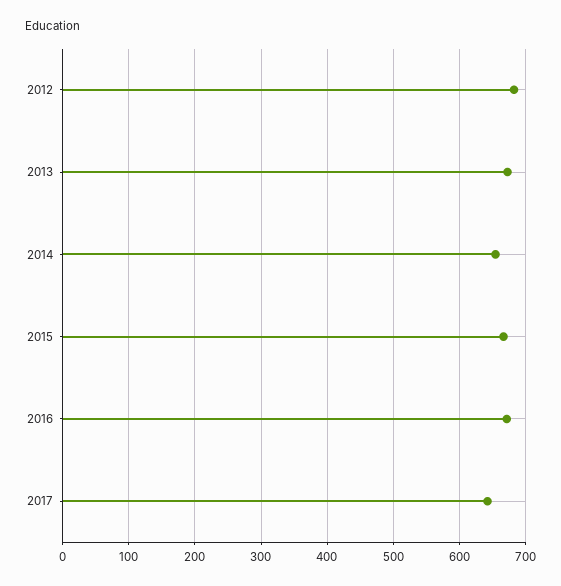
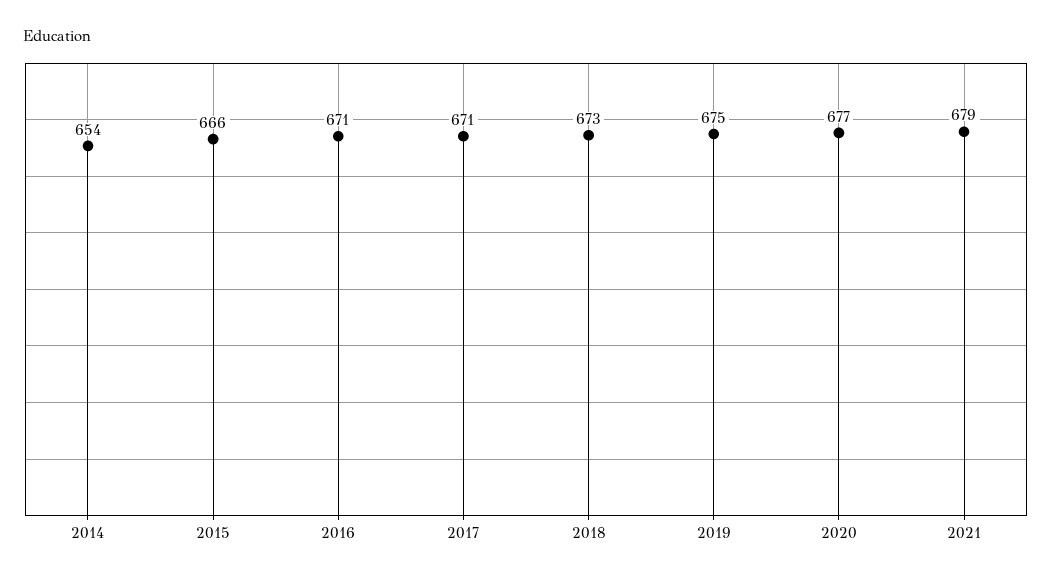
2012: 680 -> none
2013: 670 -> none
2017: 640 -> 671
2018: none -> 673
2019: none -> 675
2020: none -> 677
2021: none -> 679

